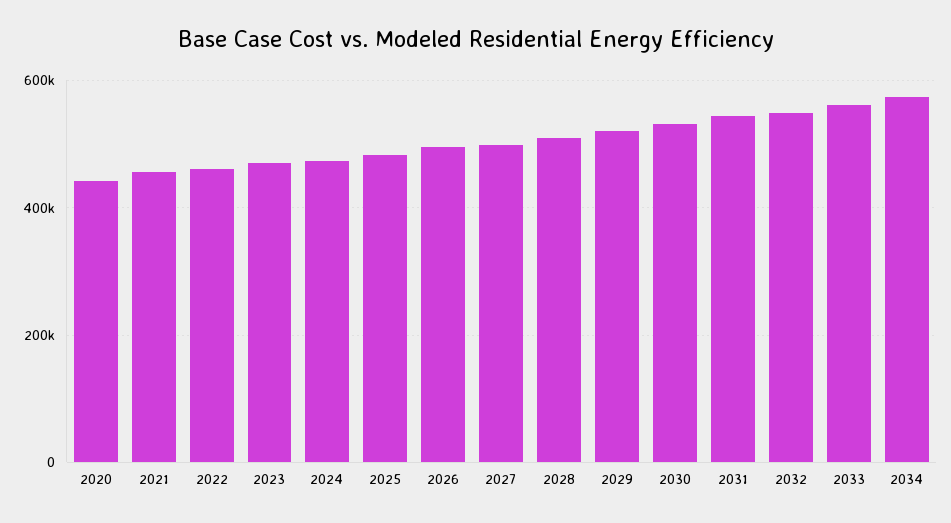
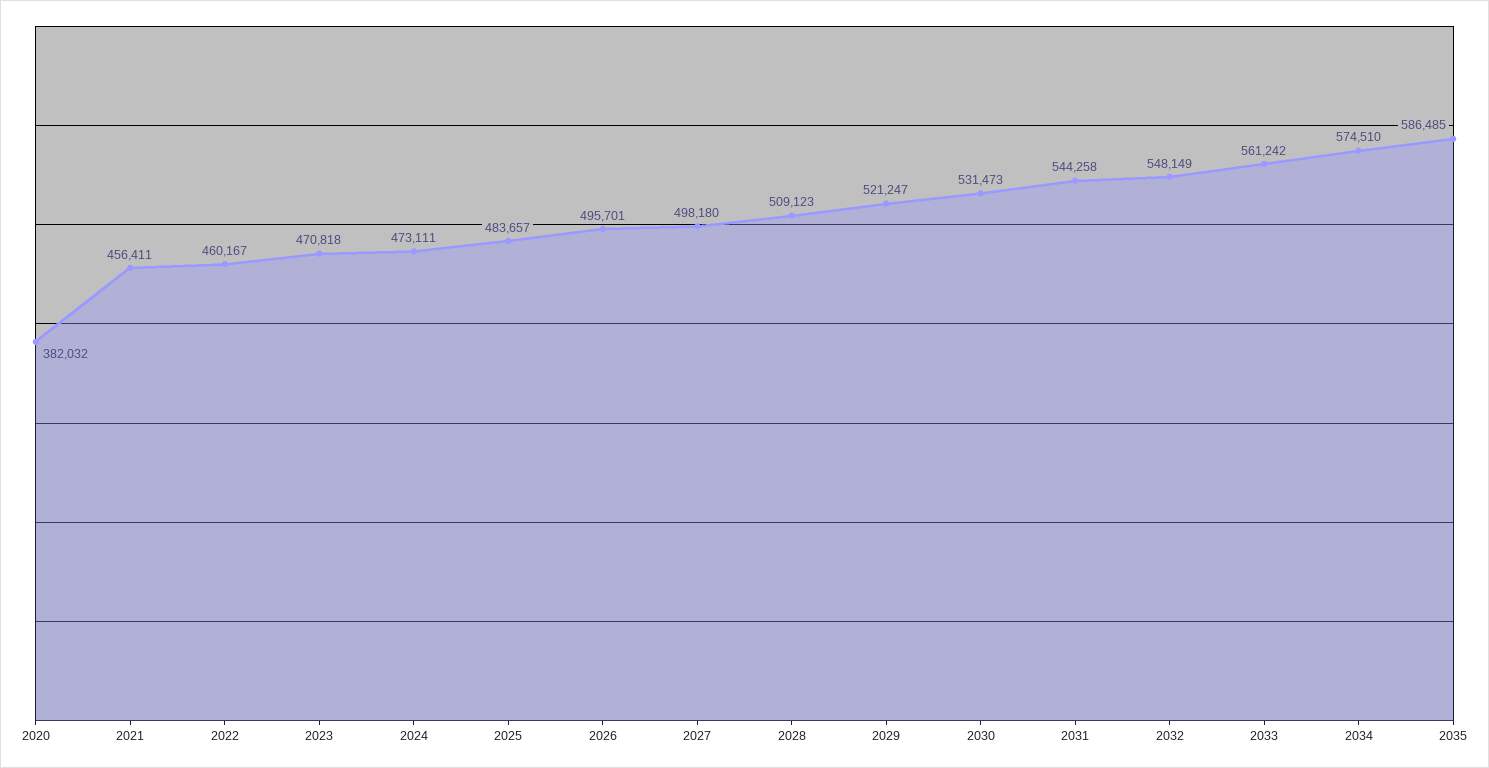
2020: 440000 -> 382032
2035: none -> 586485

